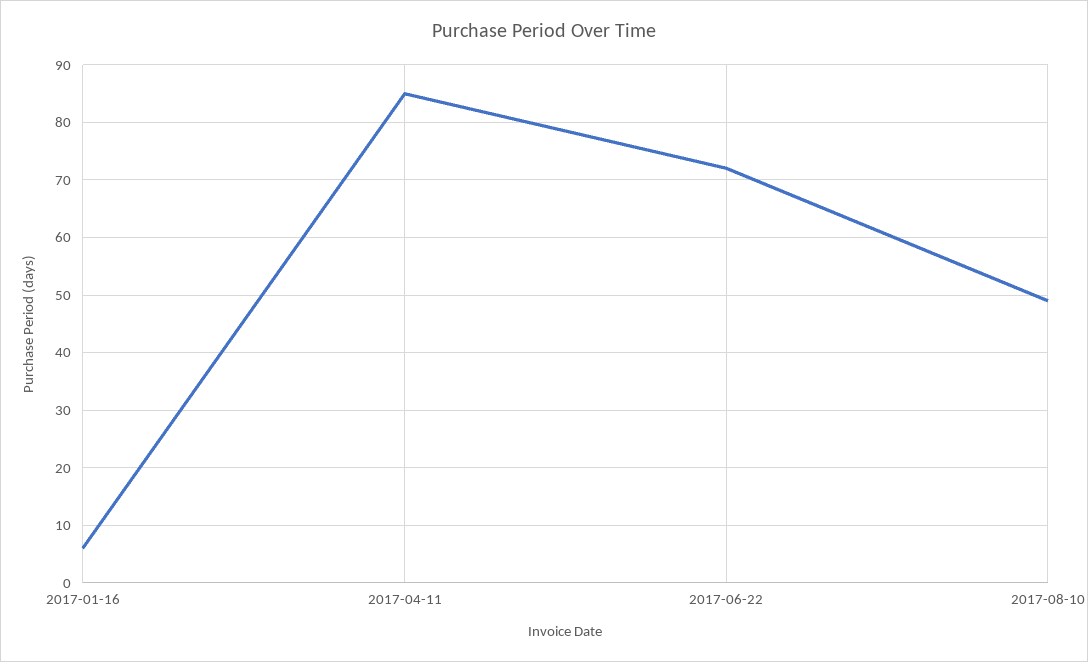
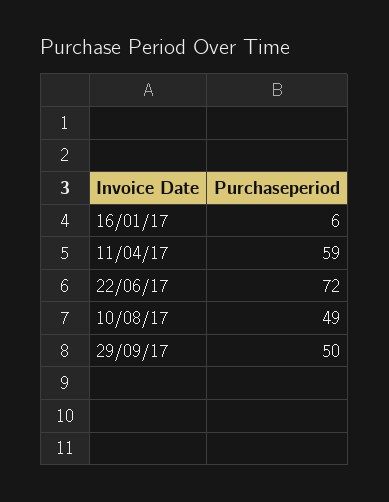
2017-04-11: 85 -> 59
29/09/17: none -> 50

